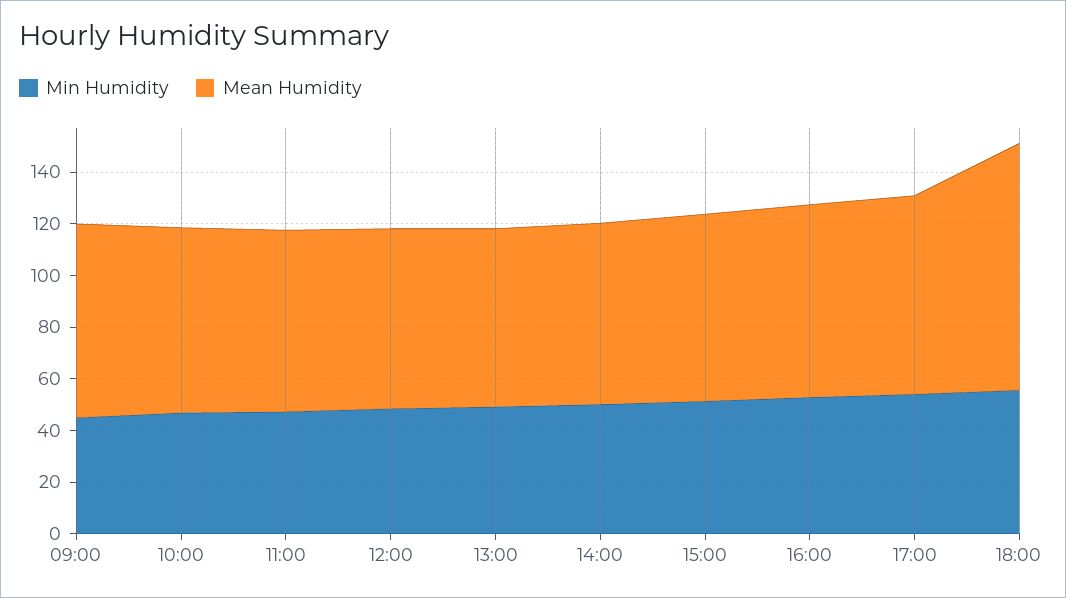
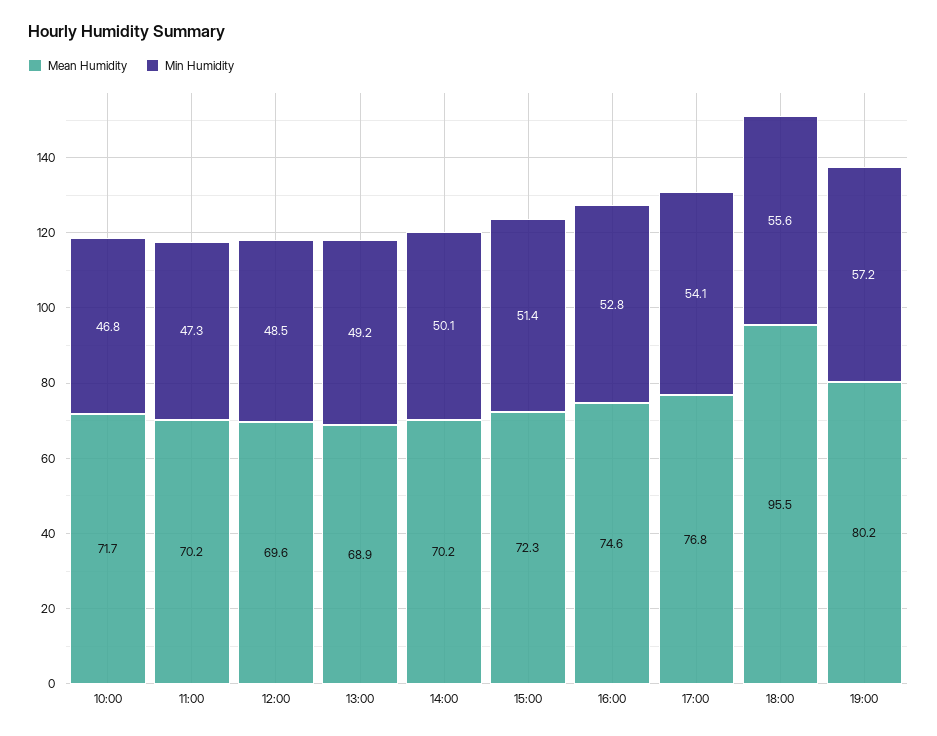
Min Humidity, 09:00: 45 -> none
Mean Humidity, 09:00: 75 -> none
Mean Humidity, 19:00: none -> 80.2
Min Humidity, 19:00: none -> 57.2

